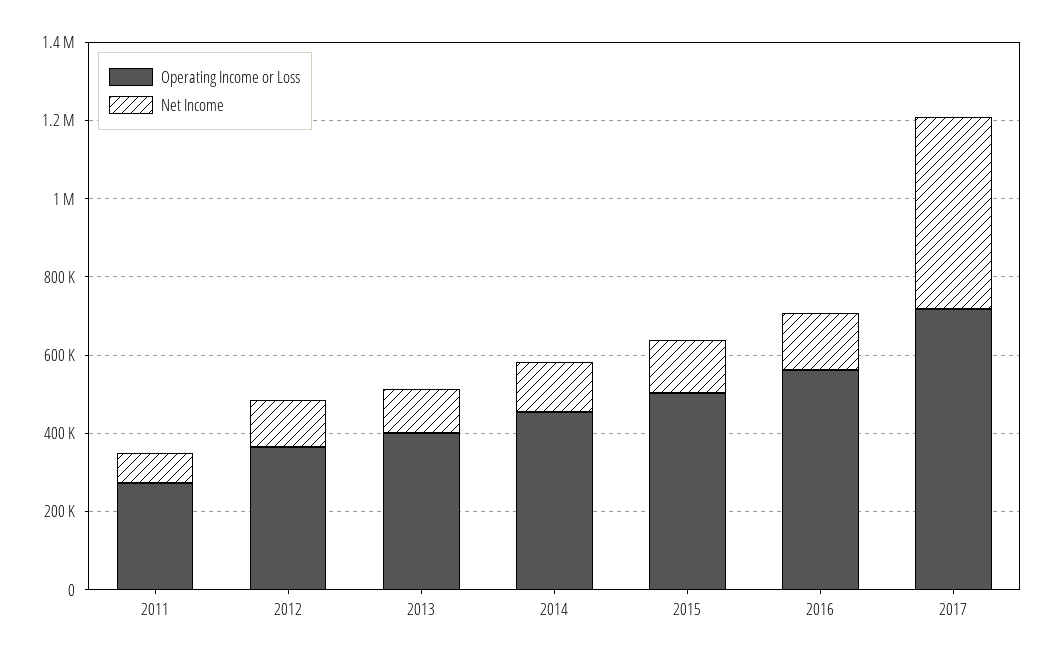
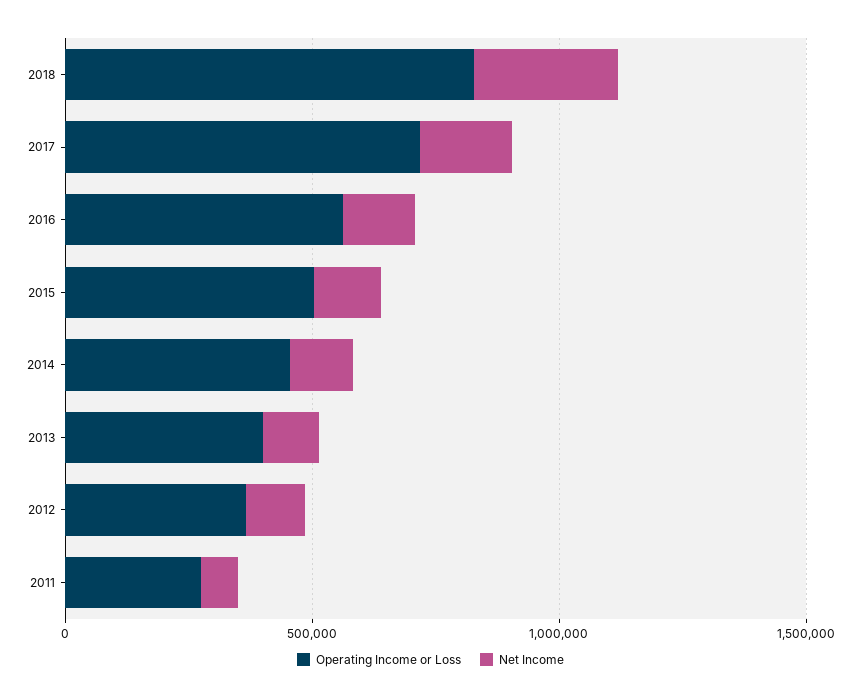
Net Income, 2017: 500000 -> 200000
Operating Income or Loss, 2018: none -> 800000
Net Income, 2018: none -> 300000

